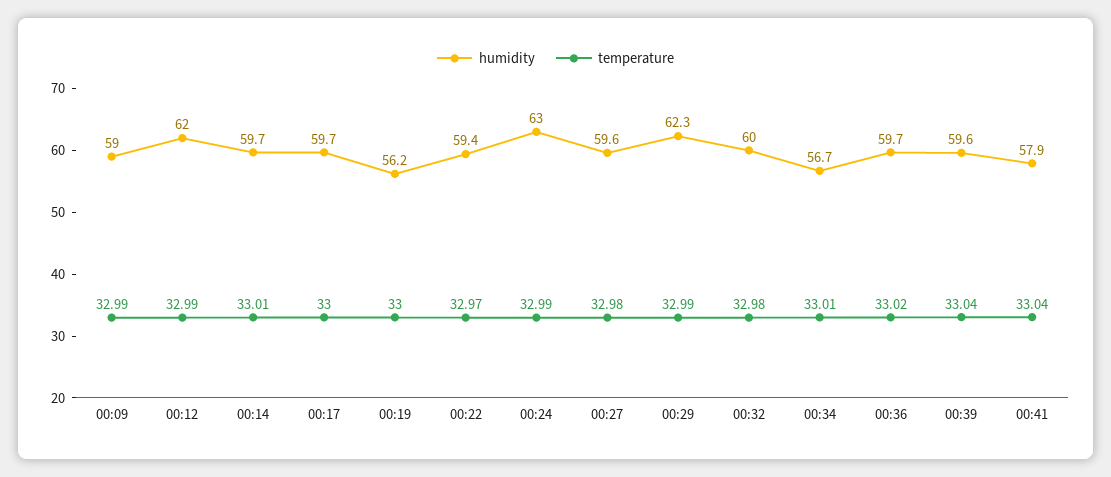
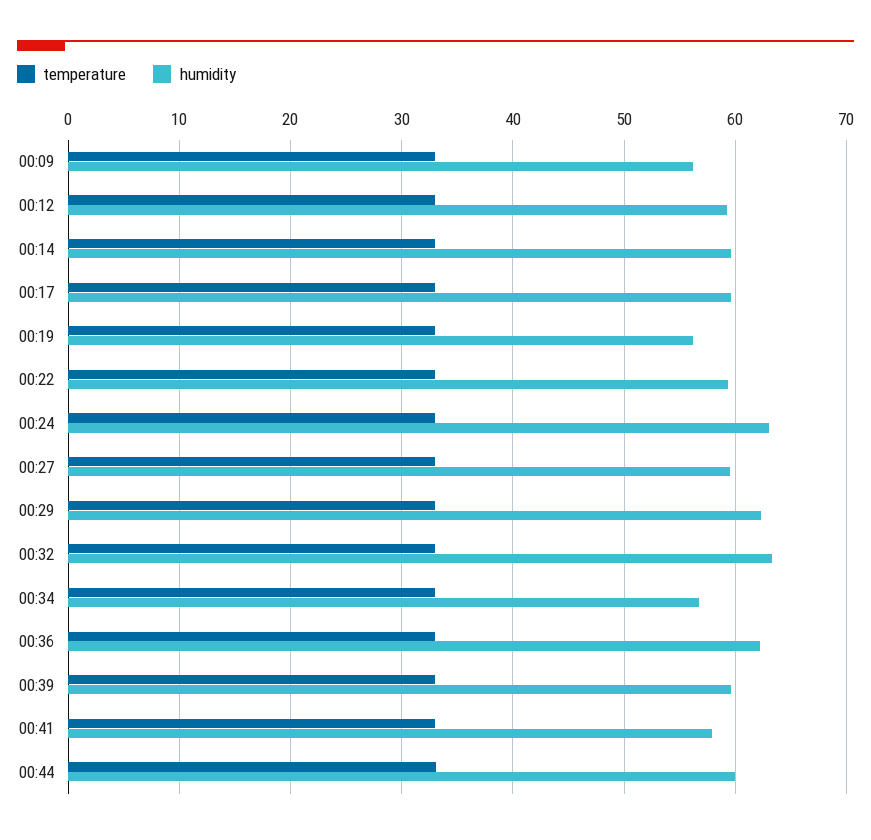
humidity, 00:09: 59 -> 56
humidity, 00:12: 62 -> 59
humidity, 00:32: 60 -> 63
humidity, 00:36: 59.7 -> 62
temperature, 00:44: none -> 33
humidity, 00:44: none -> 60

